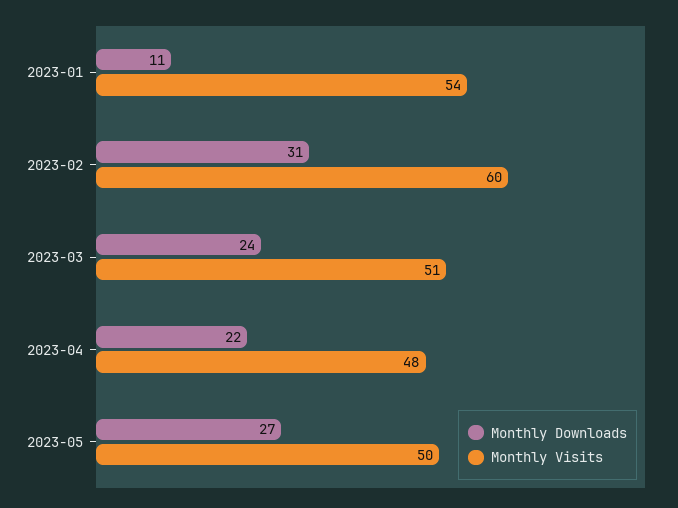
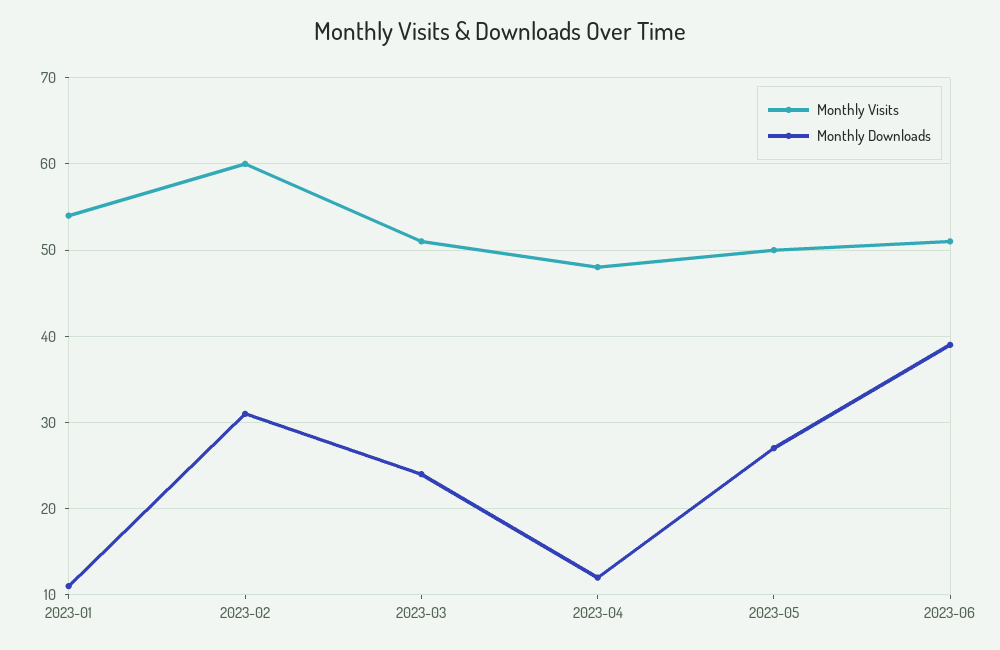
Monthly Downloads, 2023-04: 22 -> 12
Monthly Visits, 2023-06: none -> 51
Monthly Downloads, 2023-06: none -> 39

